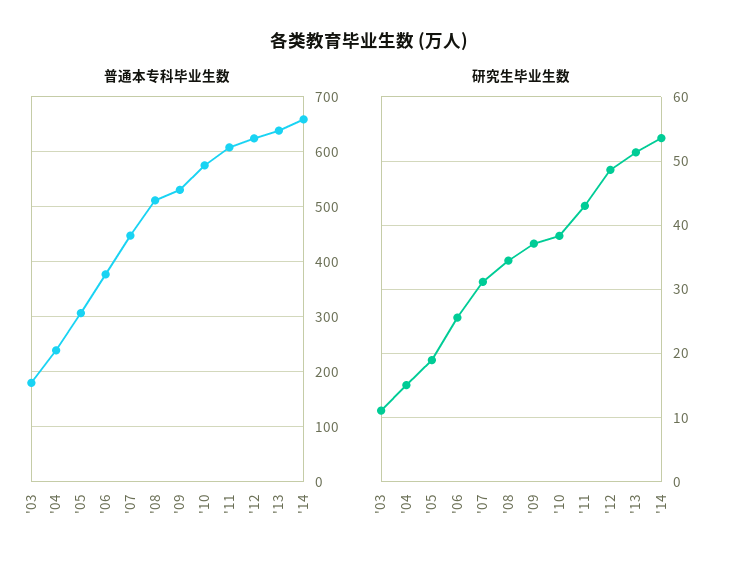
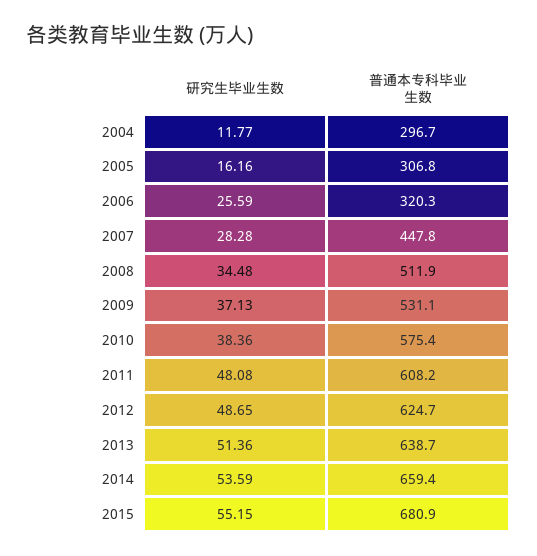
普通本专科毕业生数, '03: 180 -> none
普通本专科毕业生数, '04: 240 -> 296.7
普通本专科毕业生数, '06: 380 -> 320.3
研究生毕业生数, '03: 11 -> none
研究生毕业生数, '04: 15 -> 11.77
研究生毕业生数, '05: 19 -> 16.16
研究生毕业生数, '07: 31 -> 28.28
研究生毕业生数, '11: 43 -> 48.08
研究生毕业生数, 2015: none -> 55.15
普通本专科毕业生数, 2015: none -> 680.9

